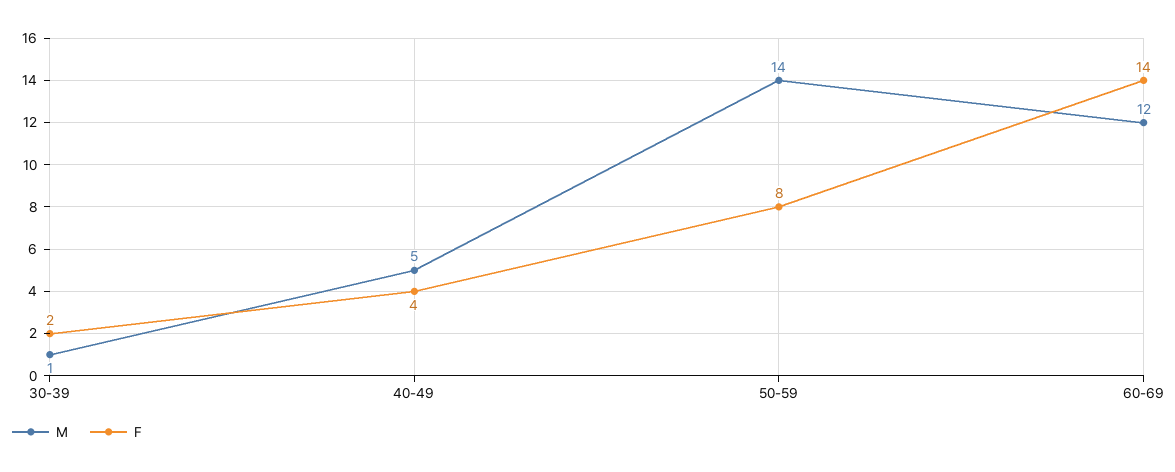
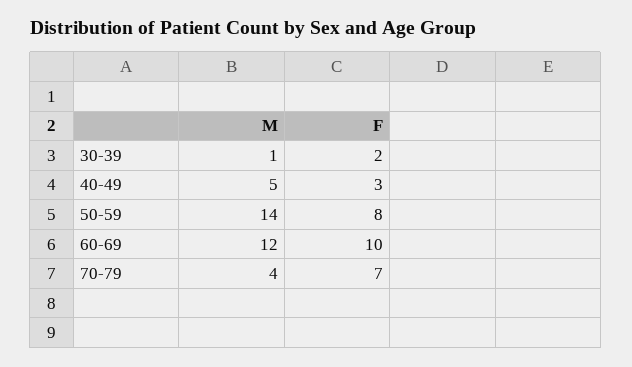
F, 40-49: 4 -> 3
F, 60-69: 14 -> 10
M, 70-79: none -> 4
F, 70-79: none -> 7

